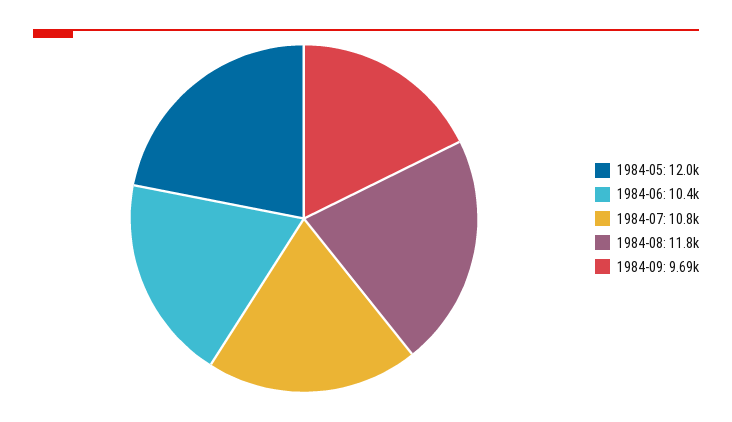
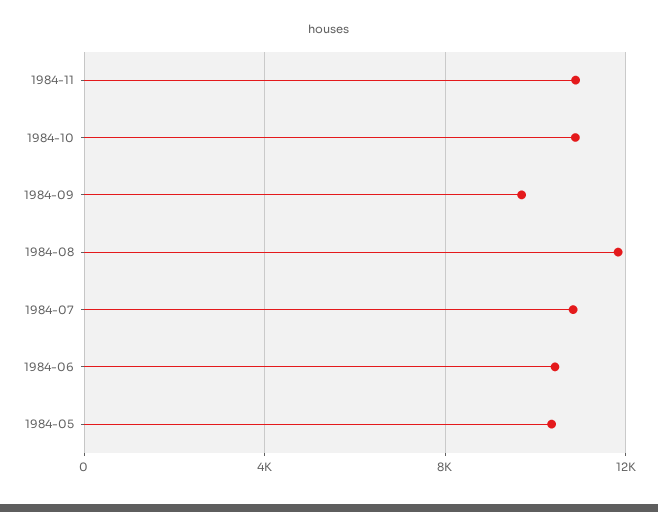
1984-05: 12000 -> 10500
1984-11: none -> 11000
1984-10: none -> 11000

